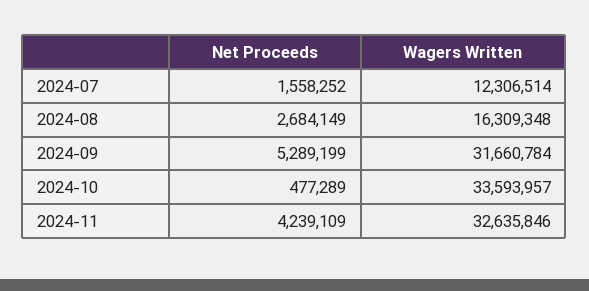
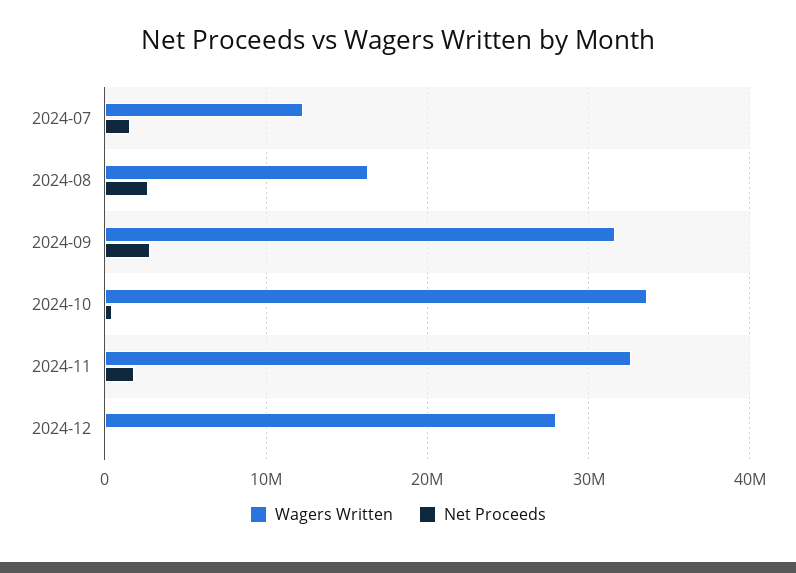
Net Proceeds, 2024-09: 5289199 -> 3000000
Net Proceeds, 2024-11: 4239109 -> 2000000
Wagers Written, 2024-12: none -> 28000000
Net Proceeds, 2024-12: none -> 0

